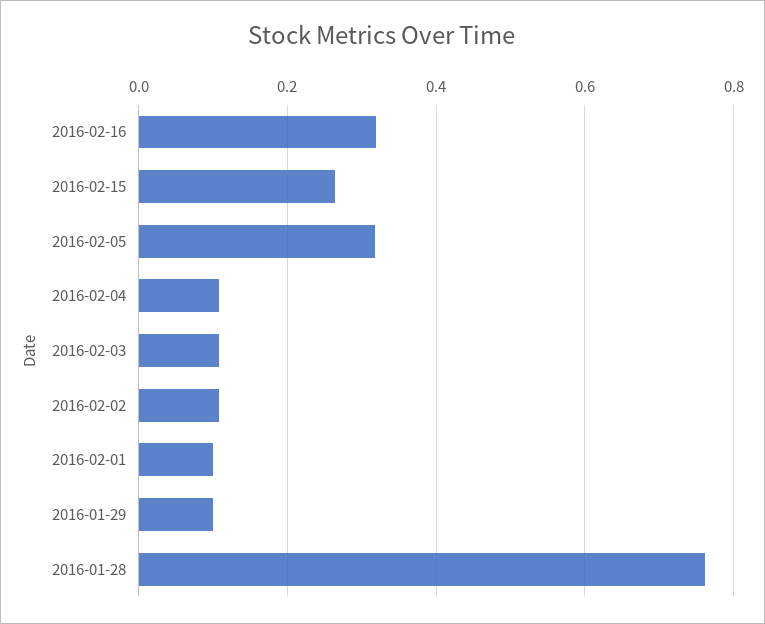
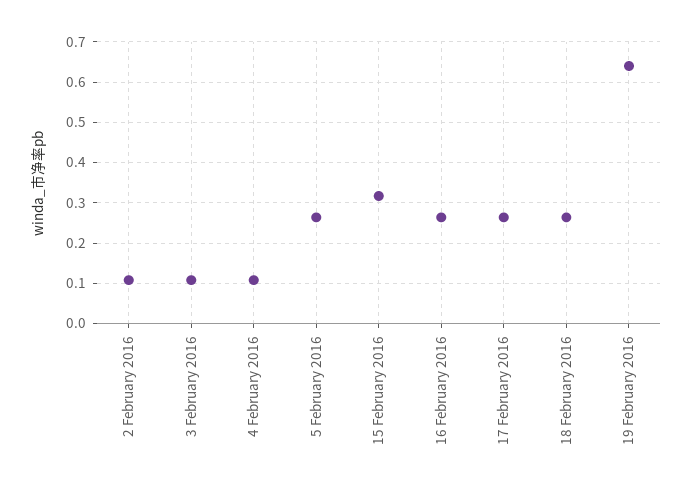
2016-02-16: 0.32 -> 0.26
2016-02-15: 0.26 -> 0.32
2016-02-05: 0.32 -> 0.26
2016-02-01: 0.1 -> none
2016-01-29: 0.1 -> none
2016-01-28: 0.76 -> none
17 February 2016: none -> 0.26
18 February 2016: none -> 0.26
19 February 2016: none -> 0.64

